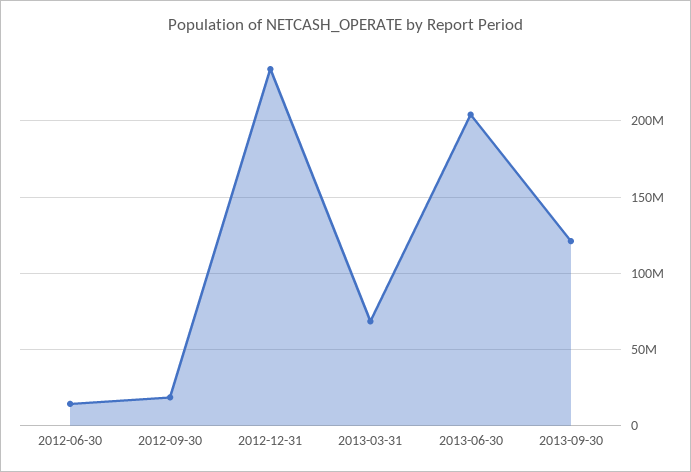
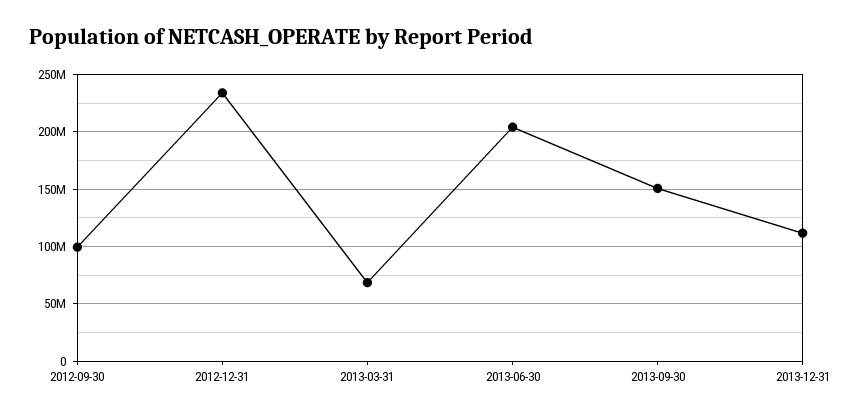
2012-06-30: 15000000 -> none
2012-09-30: 20000000 -> 100000000
2013-09-30: 120000000 -> 150000000
2013-12-31: none -> 110000000

